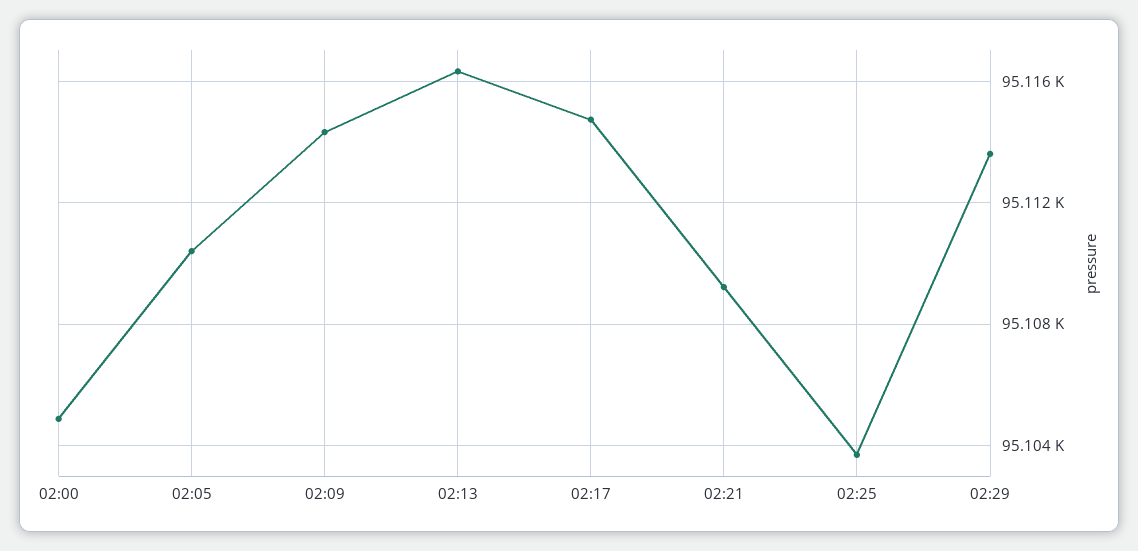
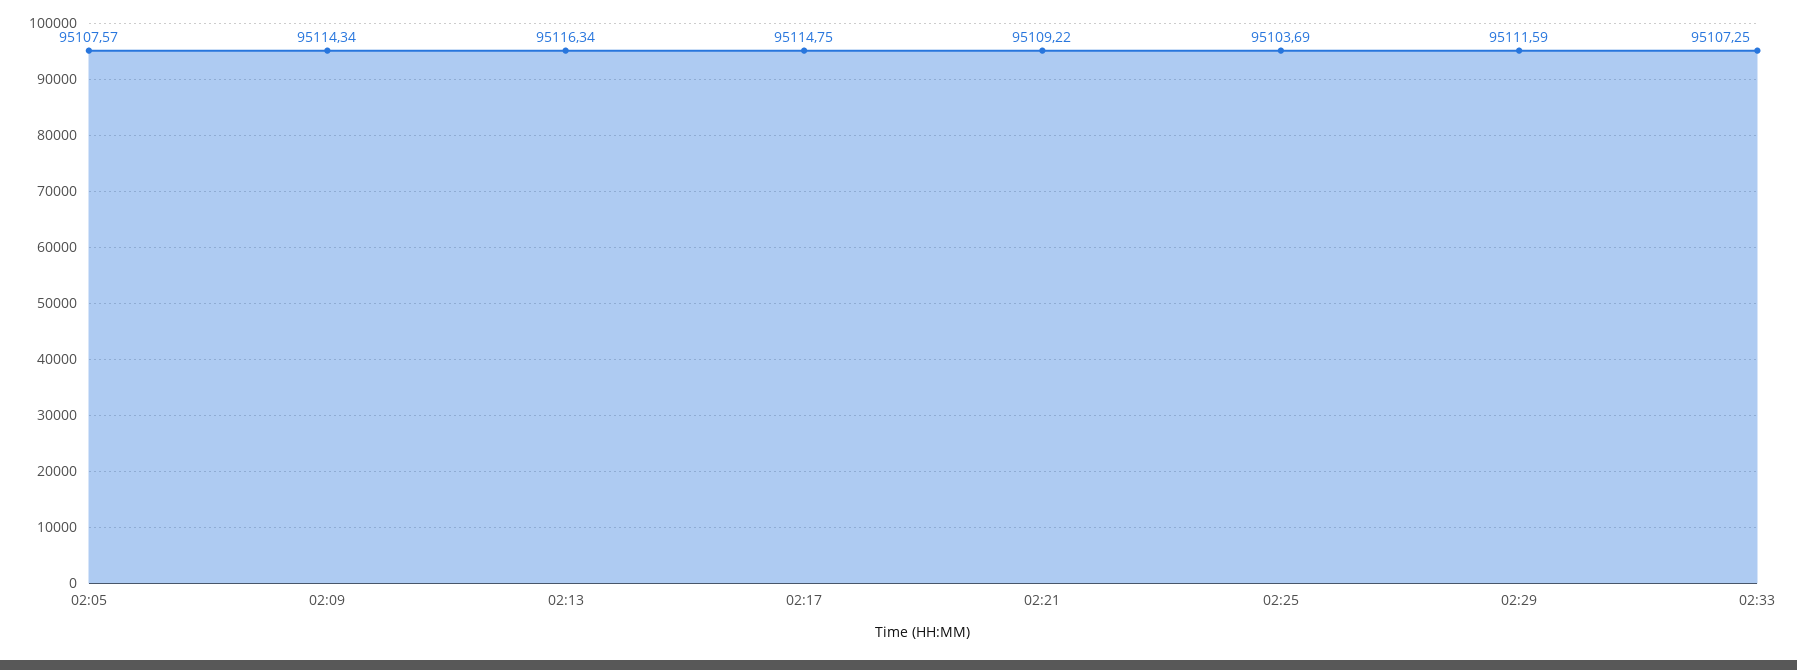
02:00: 95105 -> none
02:05: 95110.5 -> 95107.57
02:29: 95113.5 -> 95111.59
02:33: none -> 95107.25

